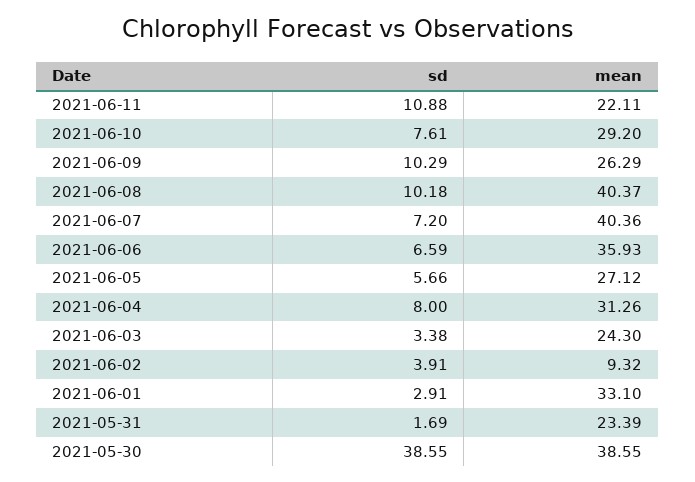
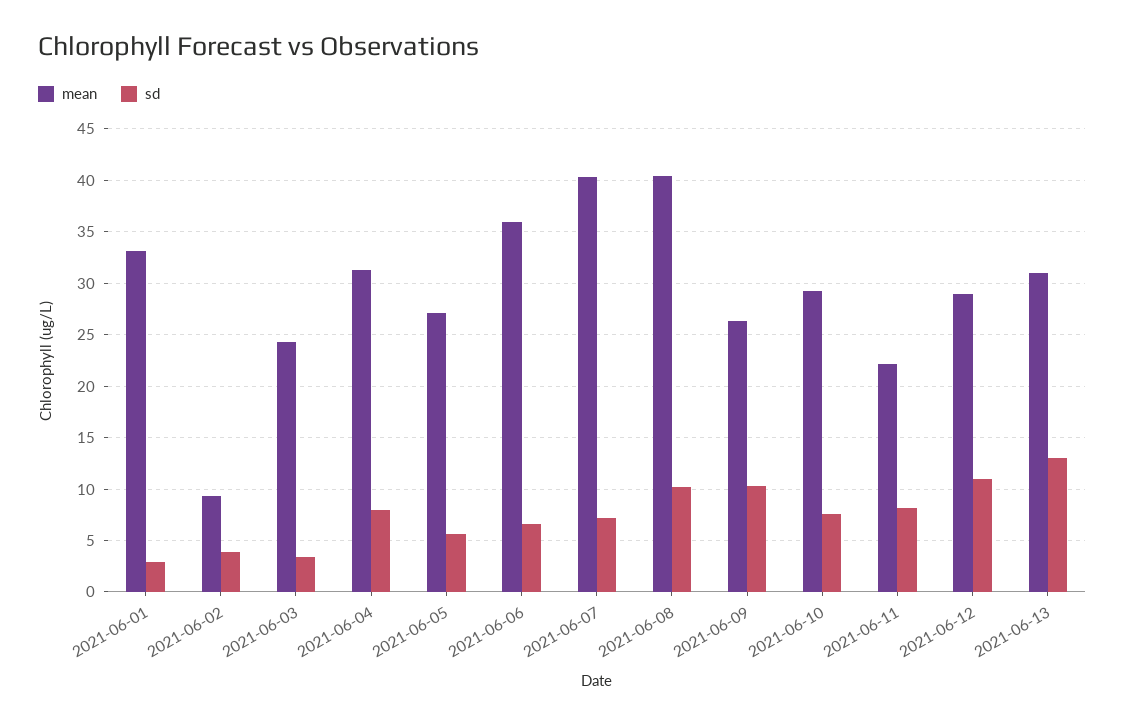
sd, 2021-06-11: 10.88 -> 8
sd, 2021-05-31: 1.69 -> none
mean, 2021-05-31: 23.39 -> none
sd, 2021-05-30: 38.55 -> none
mean, 2021-05-30: 38.55 -> none
mean, 2021-06-12: none -> 29
sd, 2021-06-12: none -> 11
mean, 2021-06-13: none -> 31
sd, 2021-06-13: none -> 13

